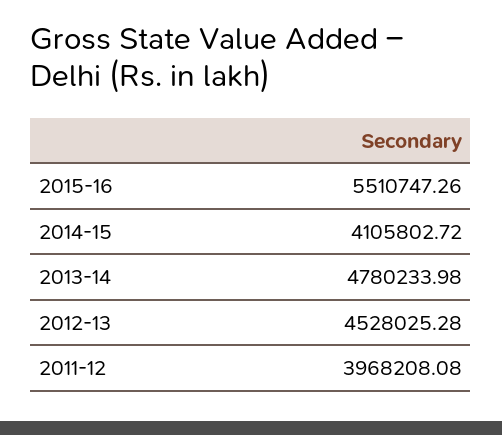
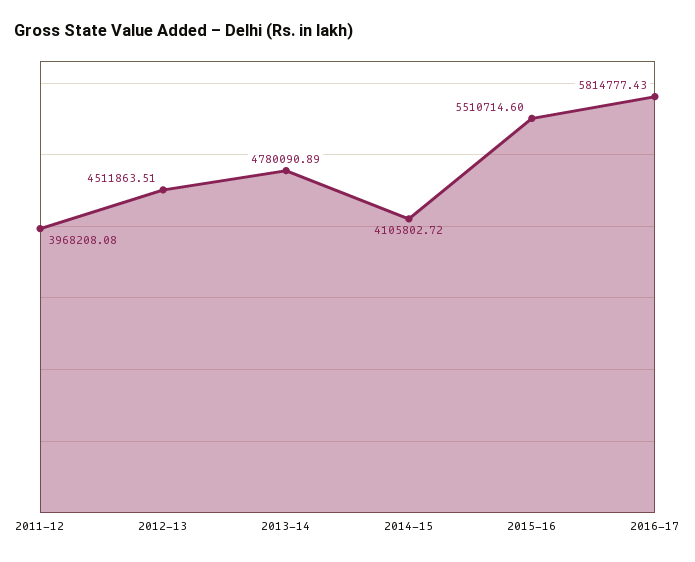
2015-16: 5510747.26 -> 5510714.6
2013-14: 4780233.98 -> 4780090.89
2012-13: 4528025.28 -> 4511863.51
2016-17: none -> 5814777.43

